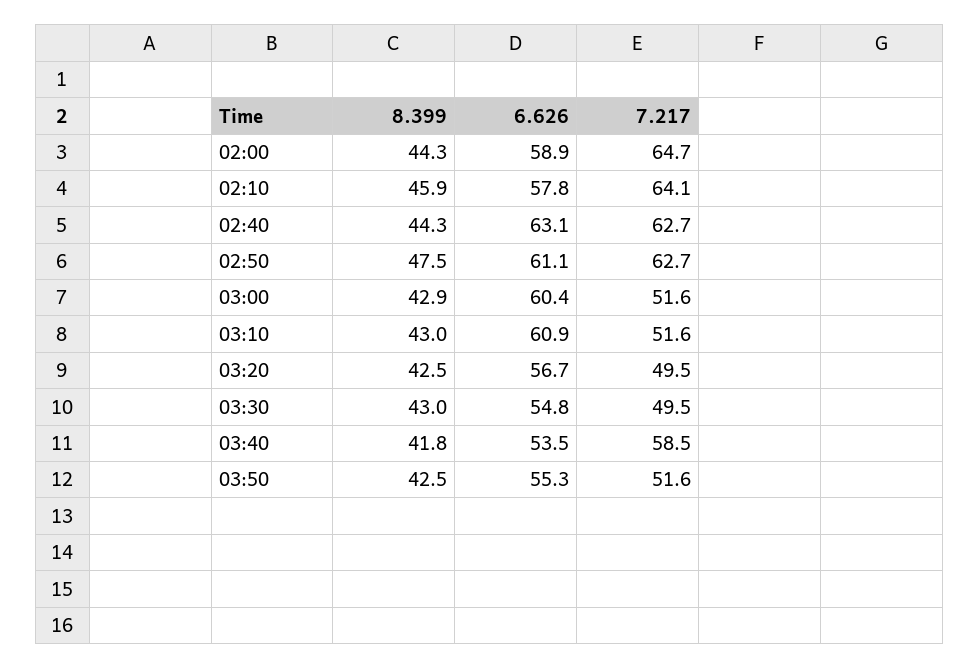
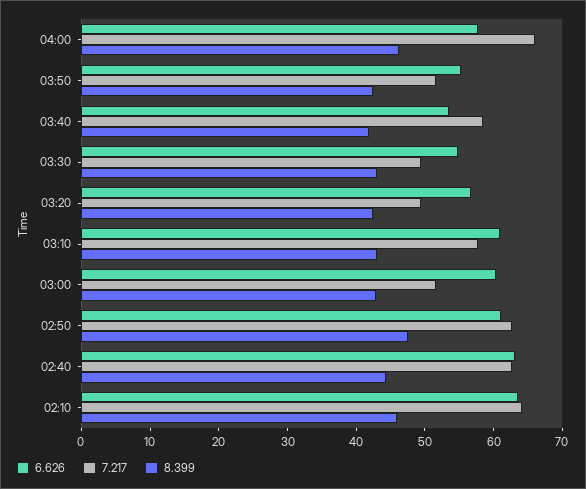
8.399, 02:00: 44.3 -> none
6.626, 02:00: 58.9 -> none
7.217, 02:00: 64.7 -> none
6.626, 02:10: 57.8 -> 64
7.217, 03:10: 51.6 -> 58
6.626, 04:00: none -> 58
7.217, 04:00: none -> 66
8.399, 04:00: none -> 46

